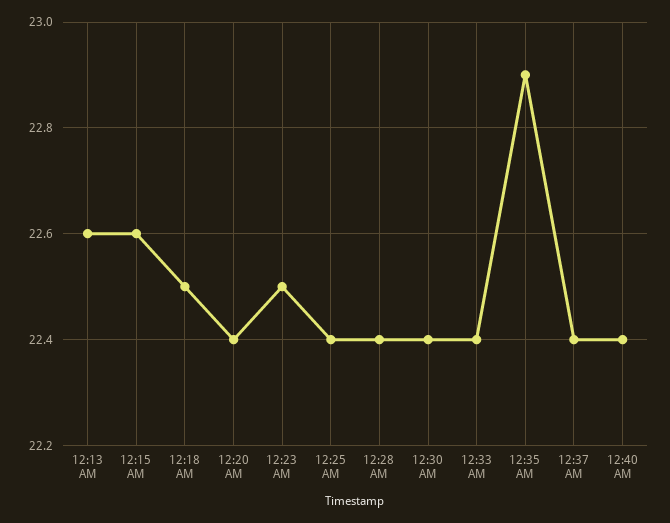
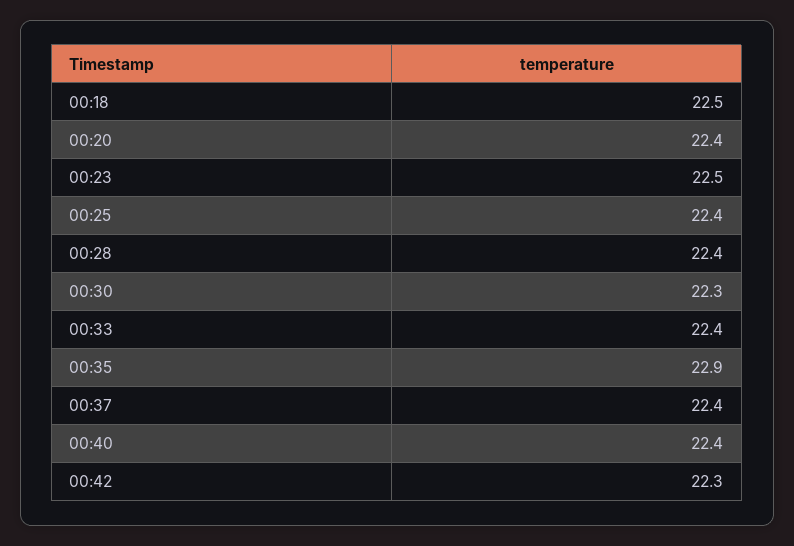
12:13 AM: 22.6 -> none
12:15 AM: 22.6 -> none
12:30 AM: 22.4 -> 22.3
00:42: none -> 22.3

